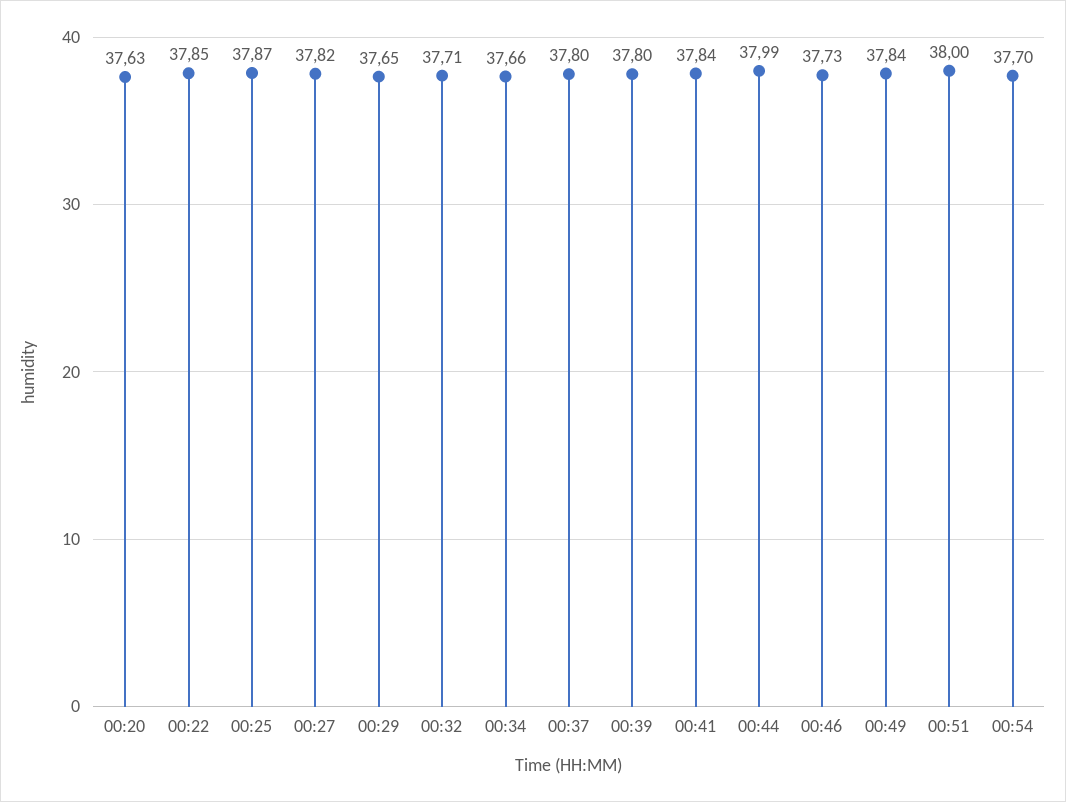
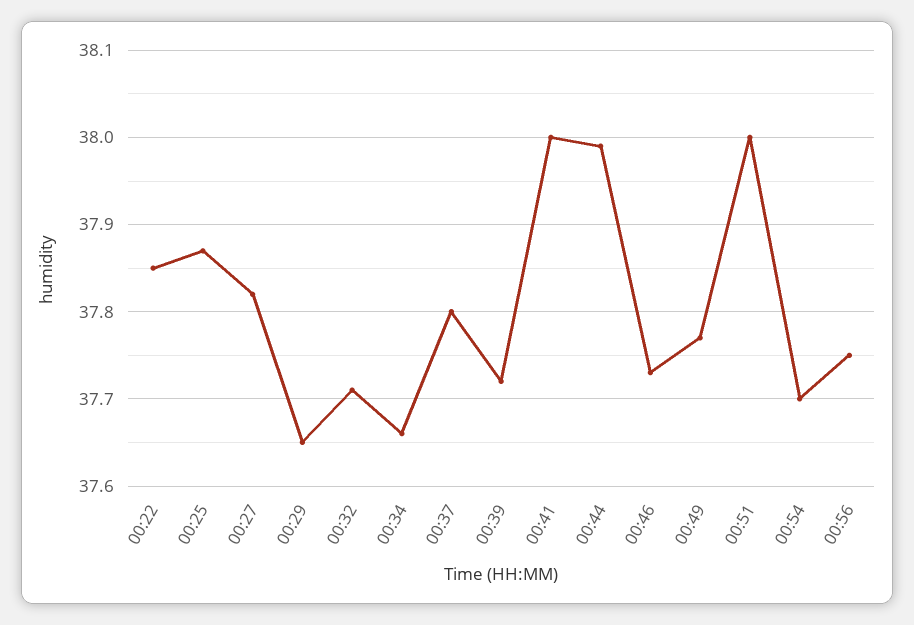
00:20: 37.63 -> none
00:39: 37.8 -> 37.72
00:41: 37.84 -> 38
00:49: 37.84 -> 37.77
00:56: none -> 37.75

